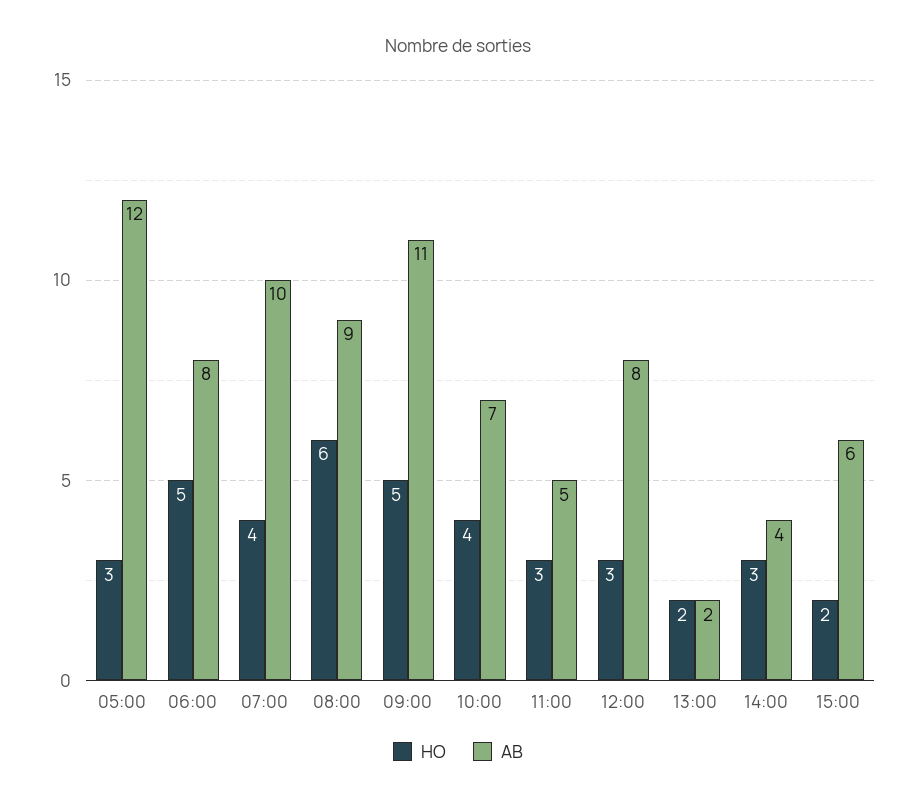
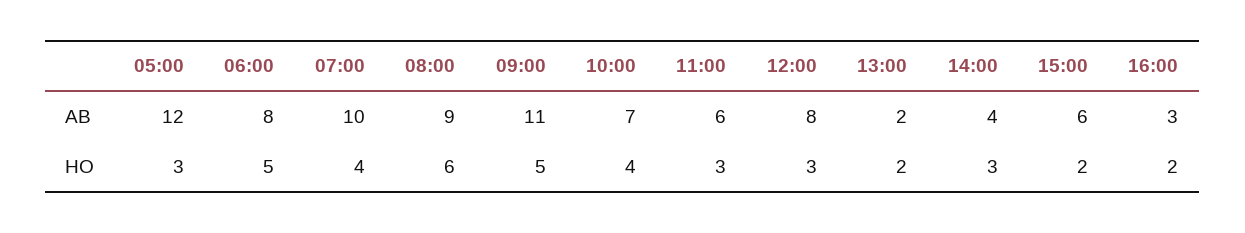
AB, 11:00: 5 -> 6
AB, 16:00: none -> 3
HO, 16:00: none -> 2

